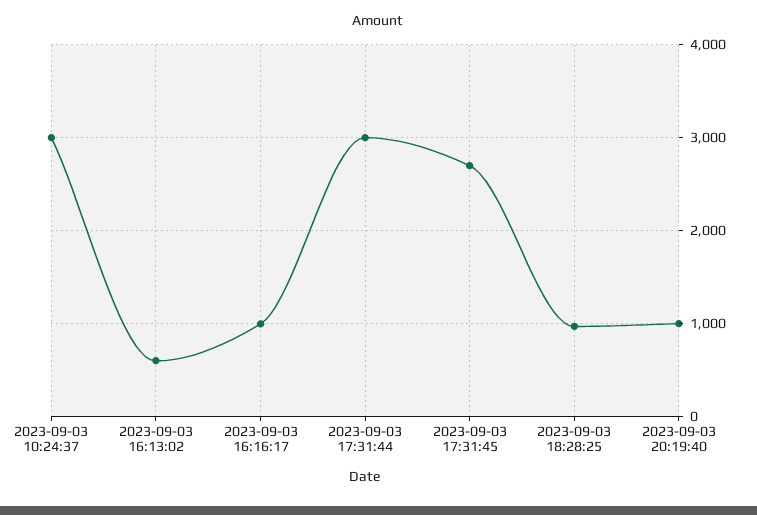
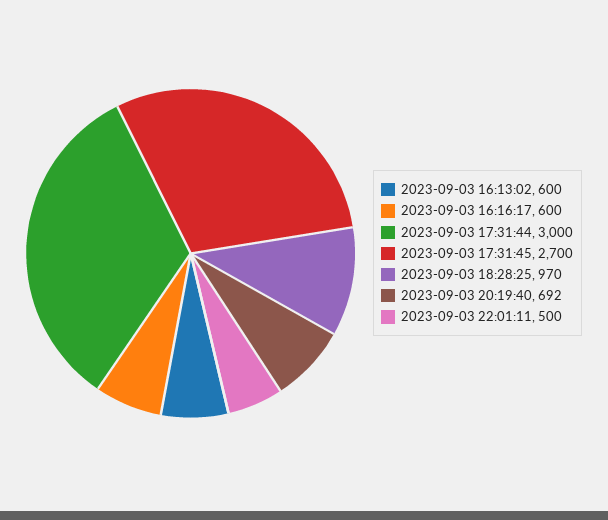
2023-09-03 10:24:37: 3000 -> none
2023-09-03 16:16:17: 1000 -> 600
2023-09-03 20:19:40: 1000 -> 692
2023-09-03 22:01:11: none -> 500

